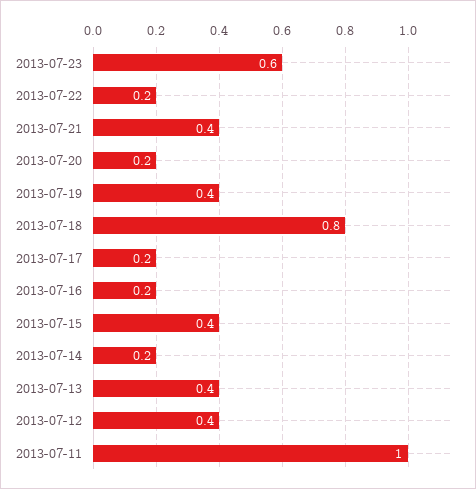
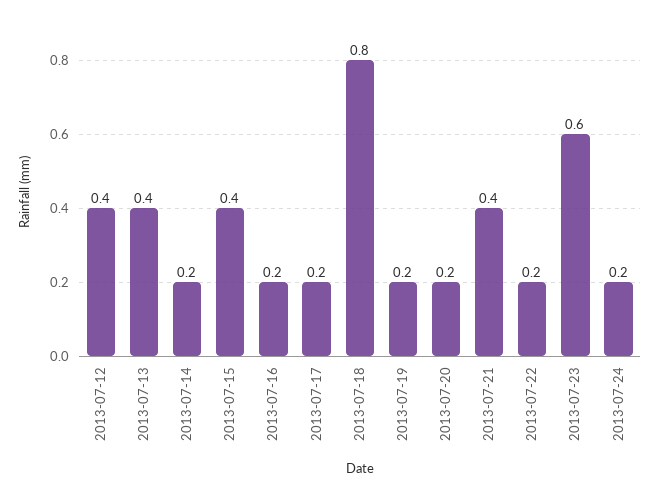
2013-07-19: 0.4 -> 0.2
2013-07-11: 1 -> none
2013-07-24: none -> 0.2

